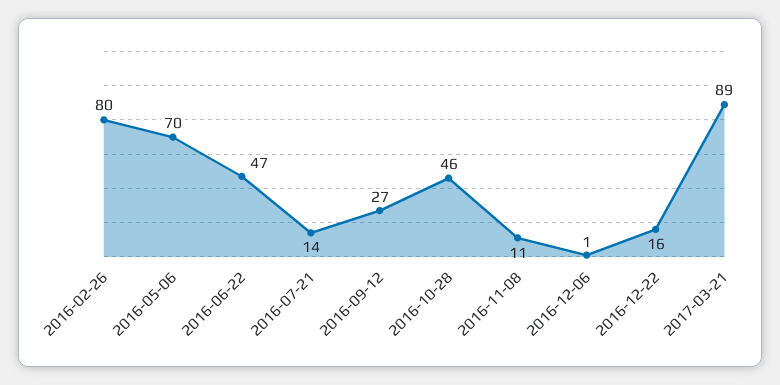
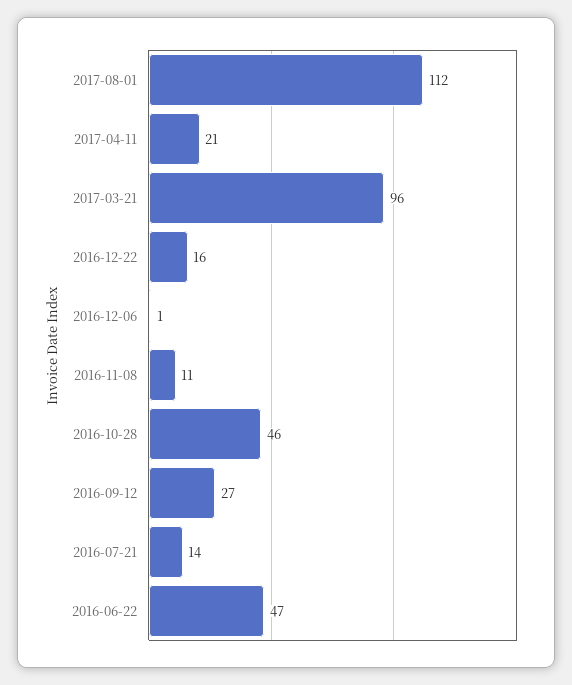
2016-02-26: 80 -> none
2016-05-06: 70 -> none
2017-03-21: 89 -> 96
2017-08-01: none -> 112
2017-04-11: none -> 21

